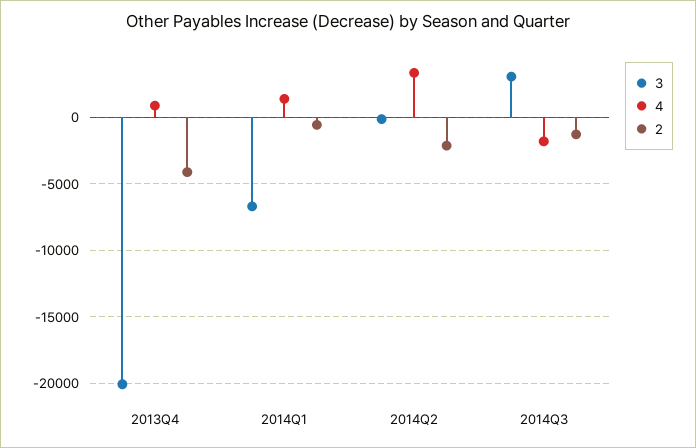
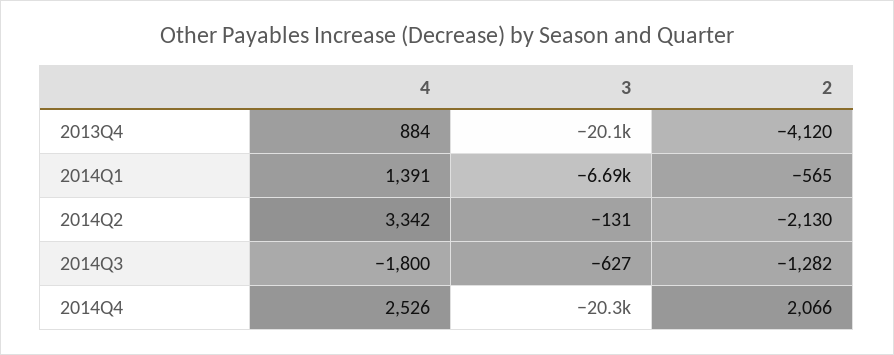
3, 2014Q3: 3000 -> -627
4, 2014Q4: none -> 2526
3, 2014Q4: none -> -20300
2, 2014Q4: none -> 2066

